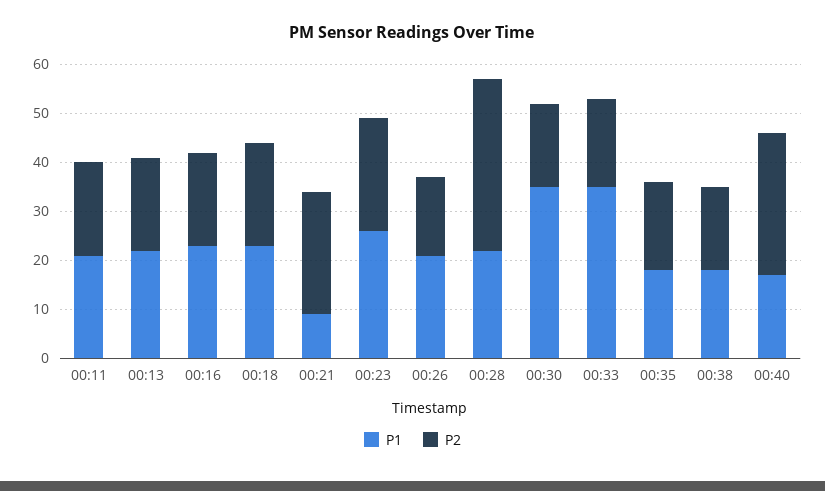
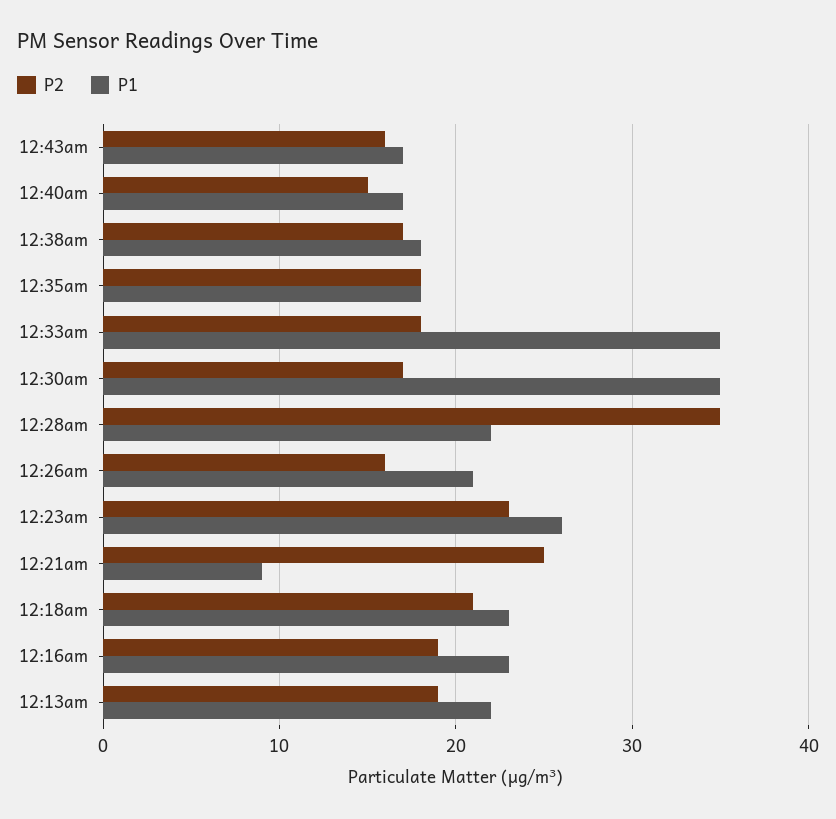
P1, 00:11: 20 -> none
P2, 00:11: 20 -> none
P2, 00:40: 30 -> 15
P2, 12:43am: none -> 16
P1, 12:43am: none -> 17

